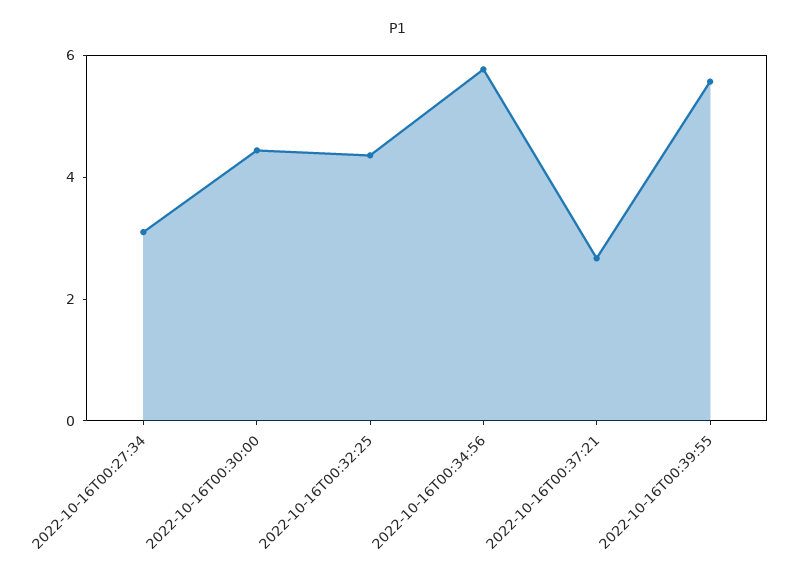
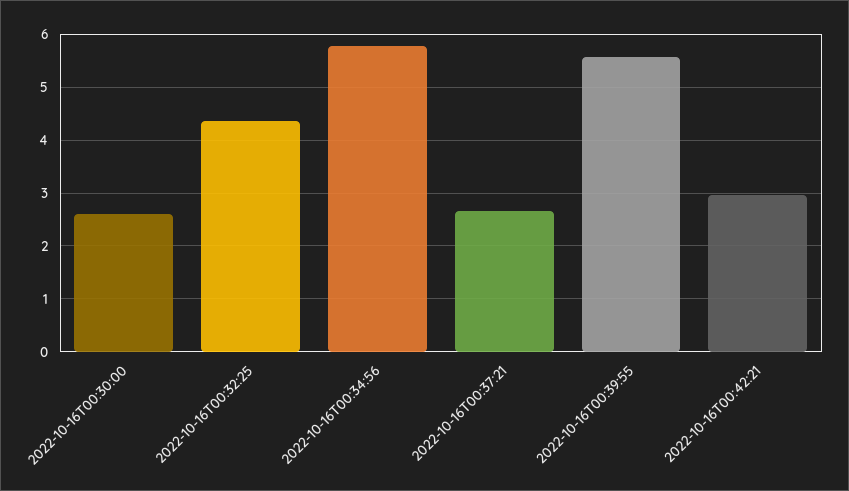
2022-10-16T00:27:34: 3 -> none
2022-10-16T00:30:00: 4.5 -> 2.6
2022-10-16T00:42:21: none -> 3

